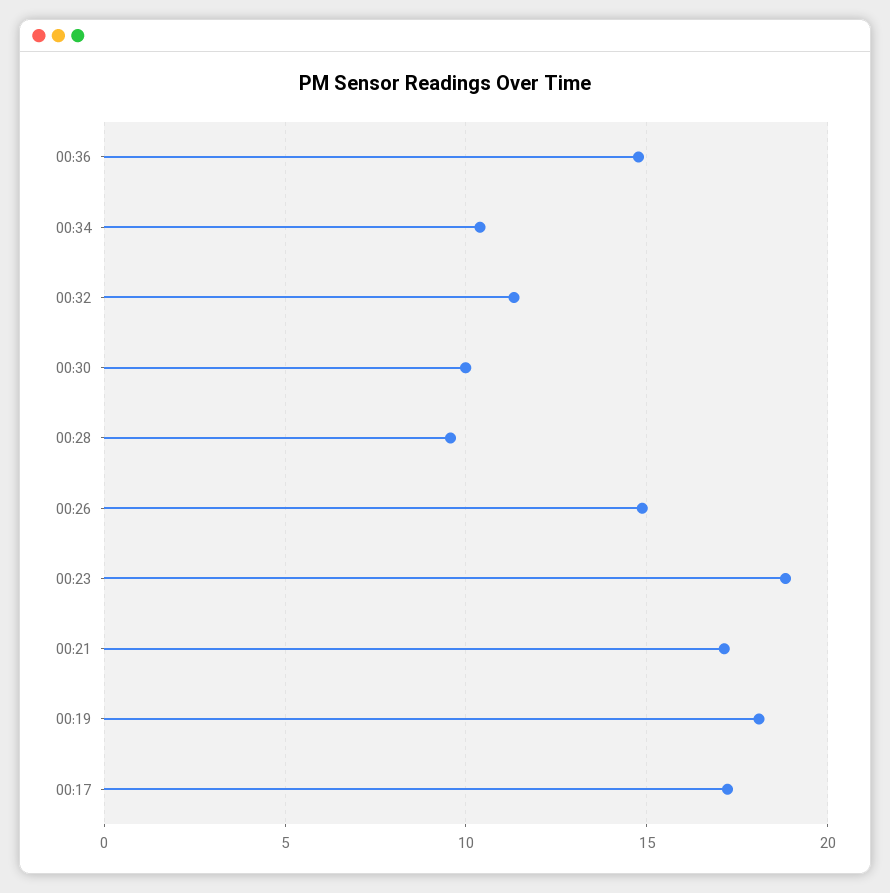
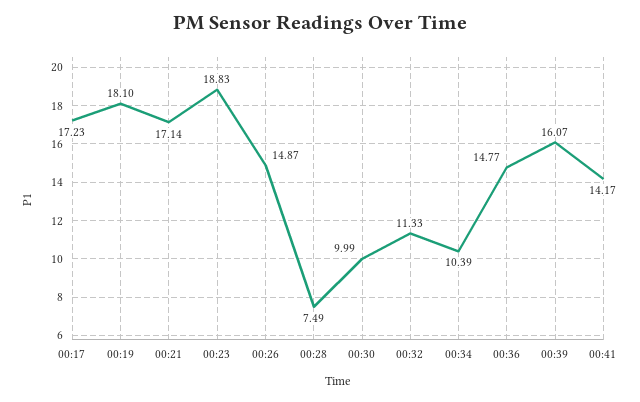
00:28: 9.5 -> 7.49
00:39: none -> 16.07
00:41: none -> 14.17

